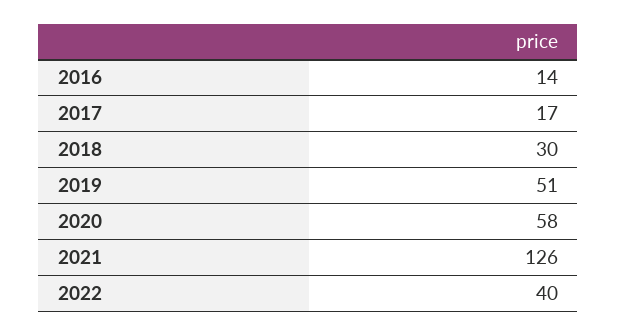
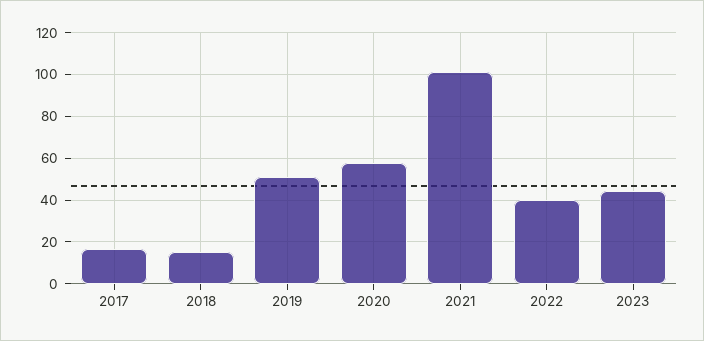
2016: 14 -> none
2018: 30 -> 15
2021: 126 -> 100
2023: none -> 45

